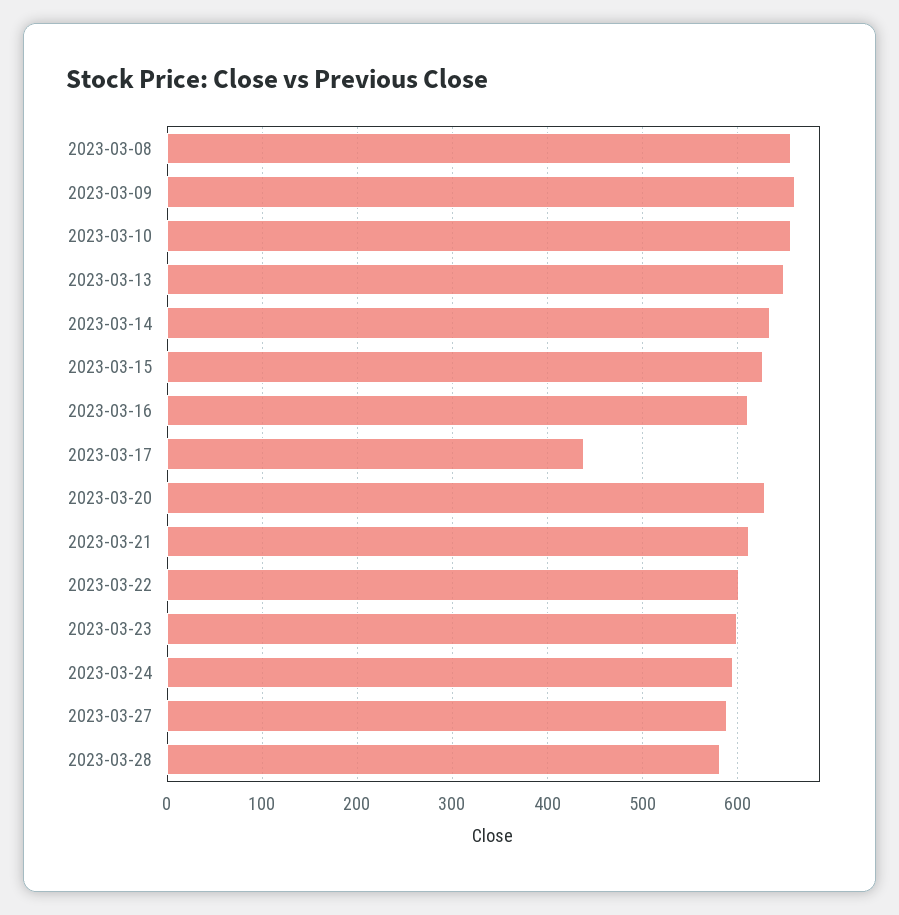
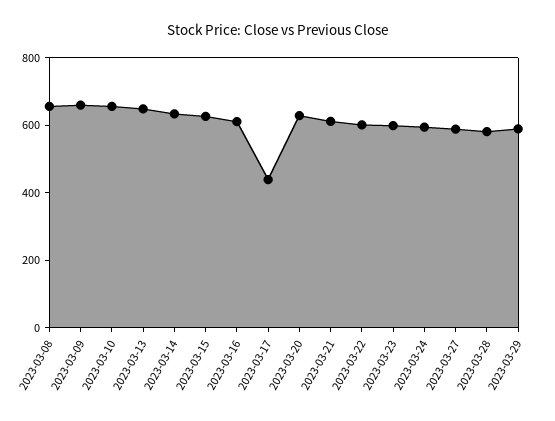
2023-03-29: none -> 600

